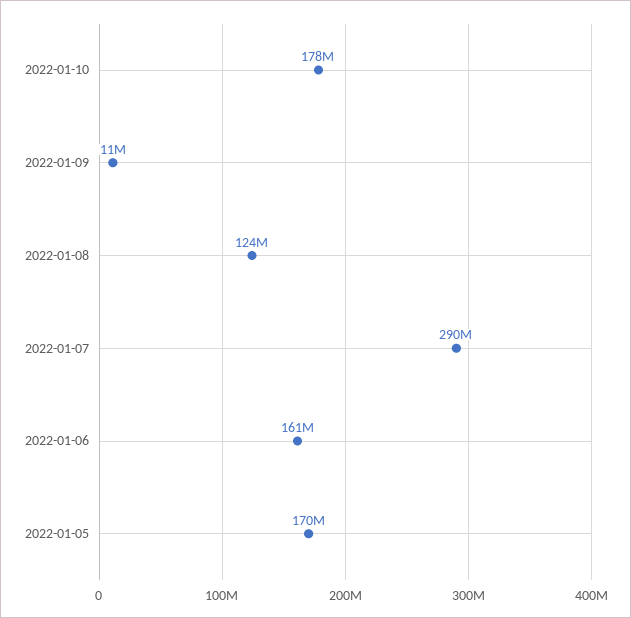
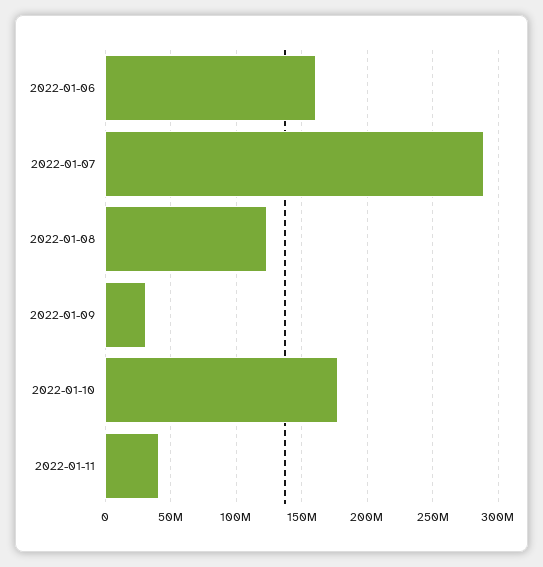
2022-01-09: 11000000 -> 30000000
2022-01-05: 170000000 -> none
2022-01-11: none -> 40000000

